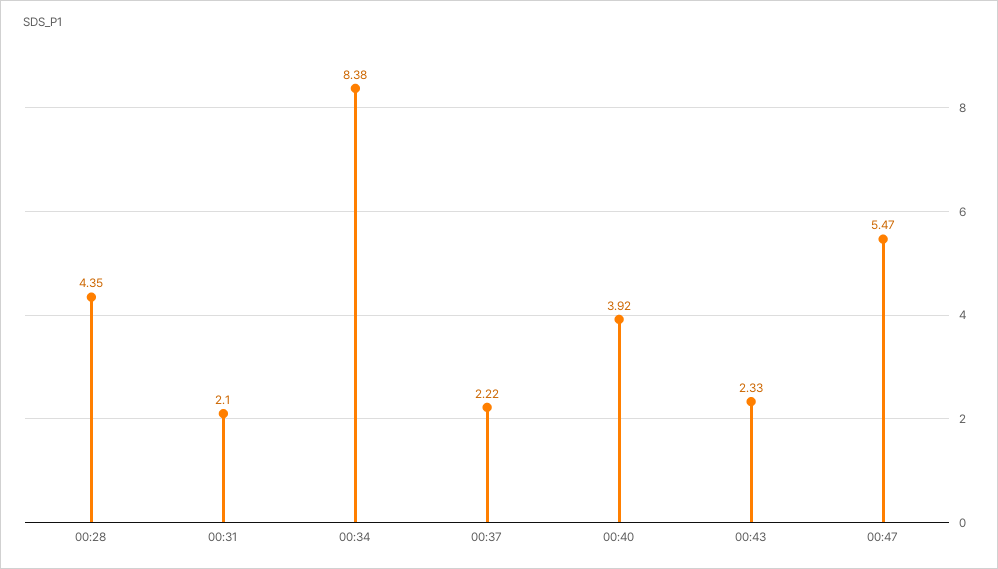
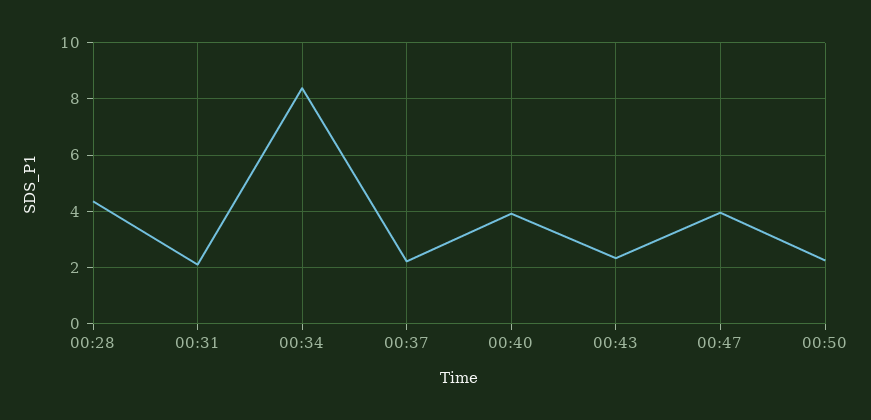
00:47: 5.47 -> 4
00:50: none -> 2.25

